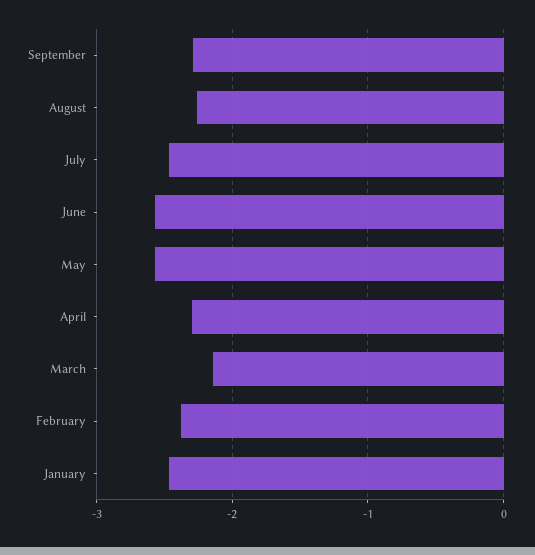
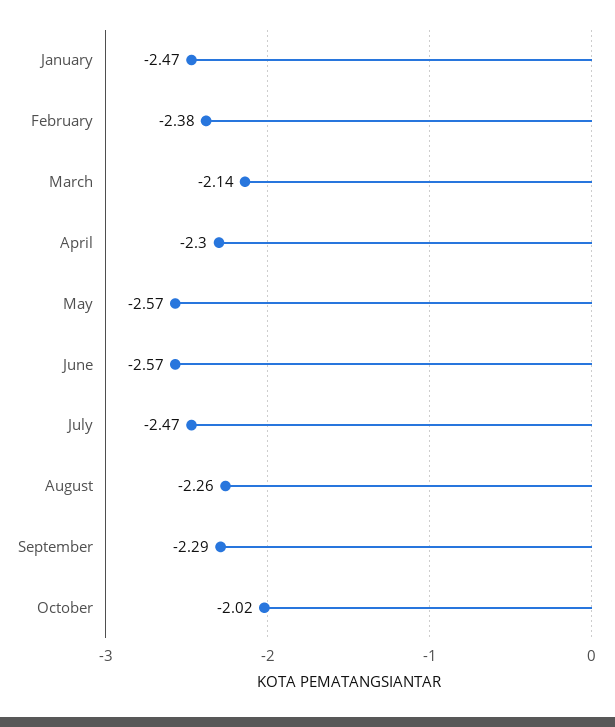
October: none -> -2.02

